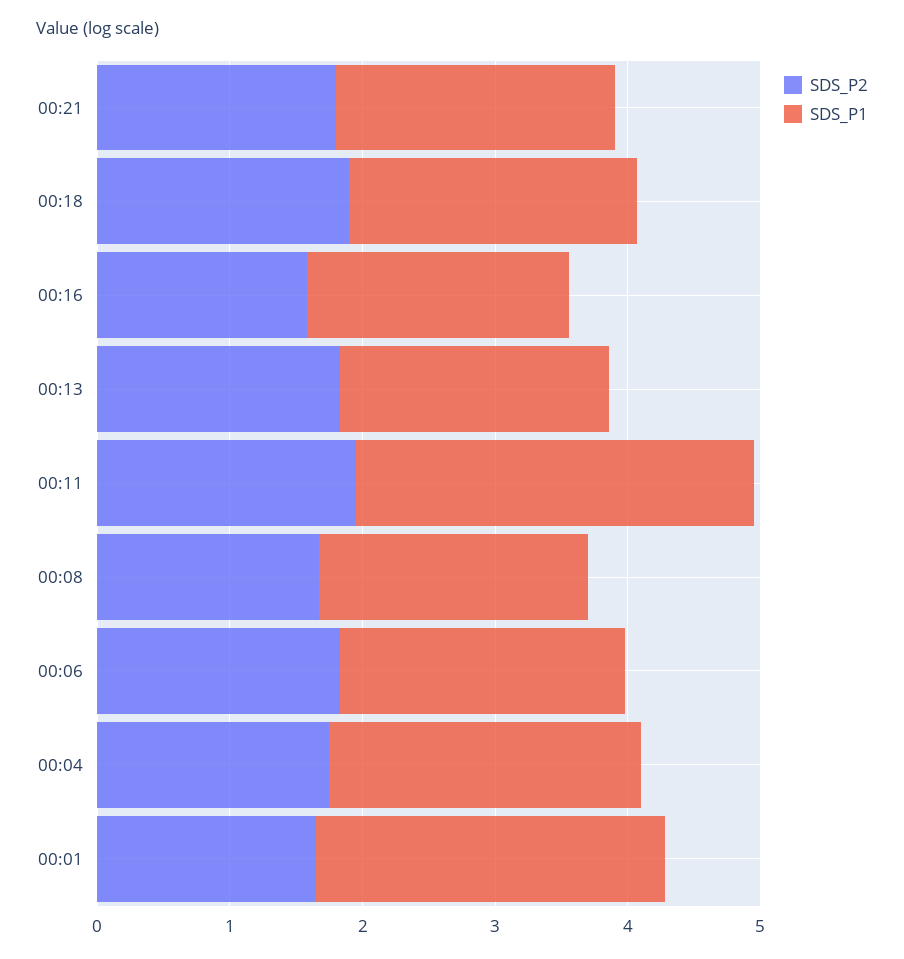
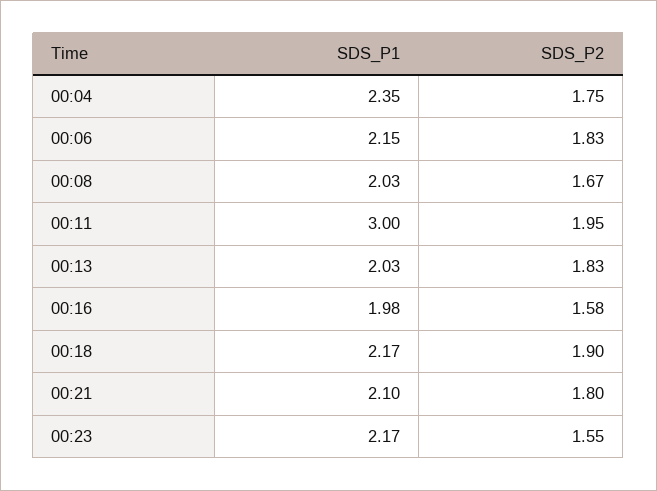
SDS_P2, 00:01: 1.6 -> none
SDS_P1, 00:01: 2.6 -> none
SDS_P1, 00:23: none -> 2.17
SDS_P2, 00:23: none -> 1.55

